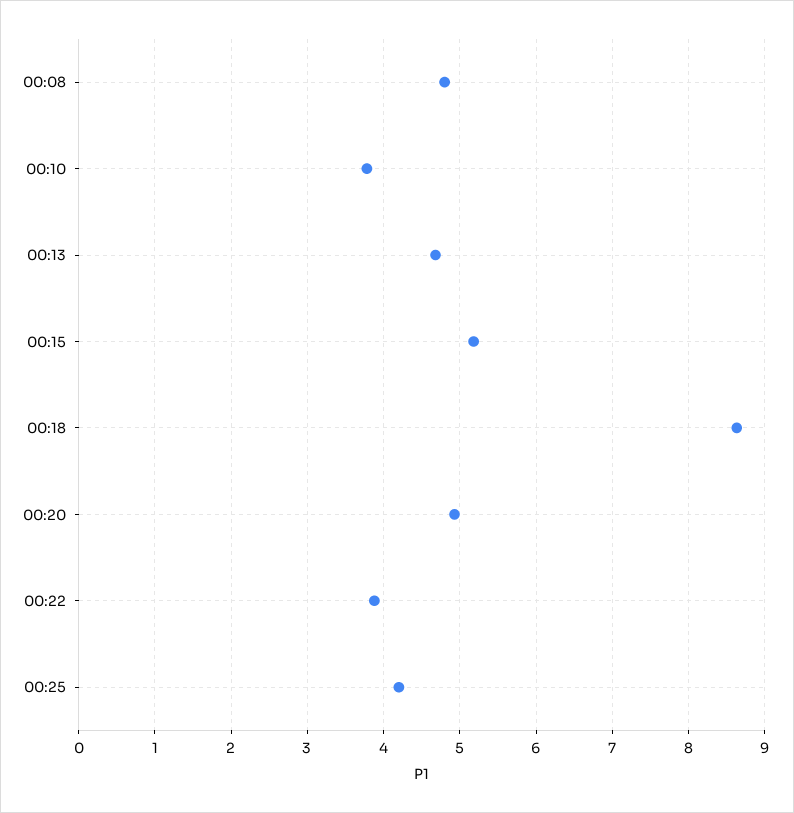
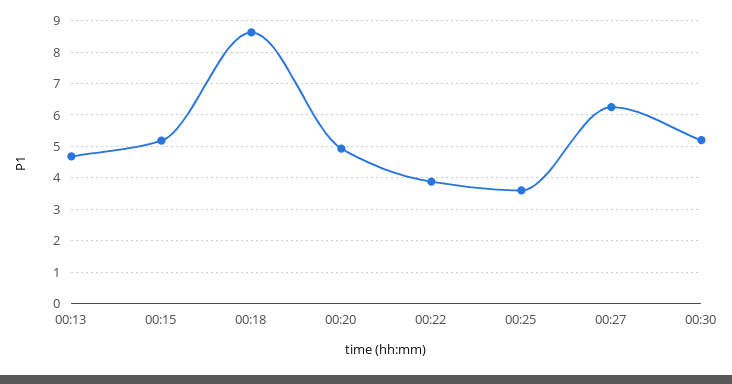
00:08: 4.8 -> none
00:10: 3.8 -> none
00:25: 4.2 -> 3.6
00:27: none -> 6.2
00:30: none -> 5.2

